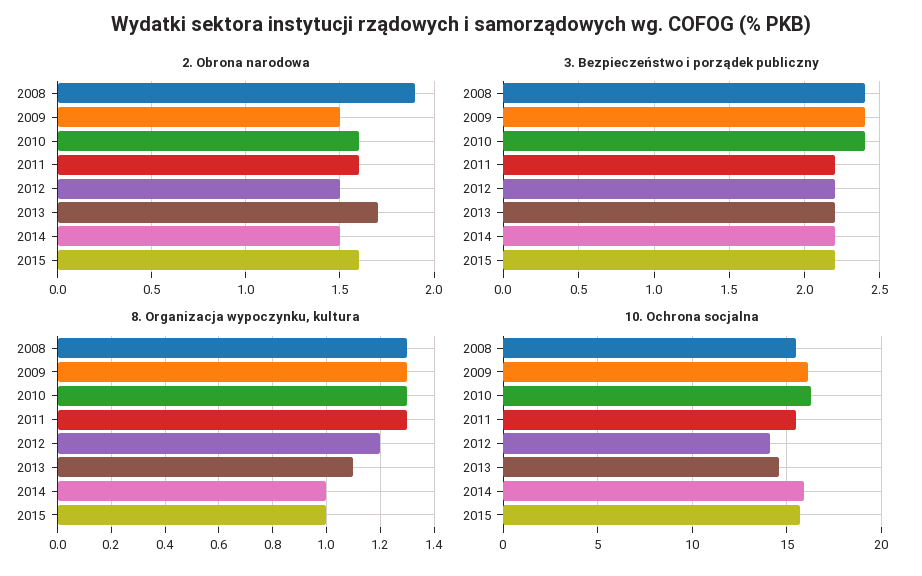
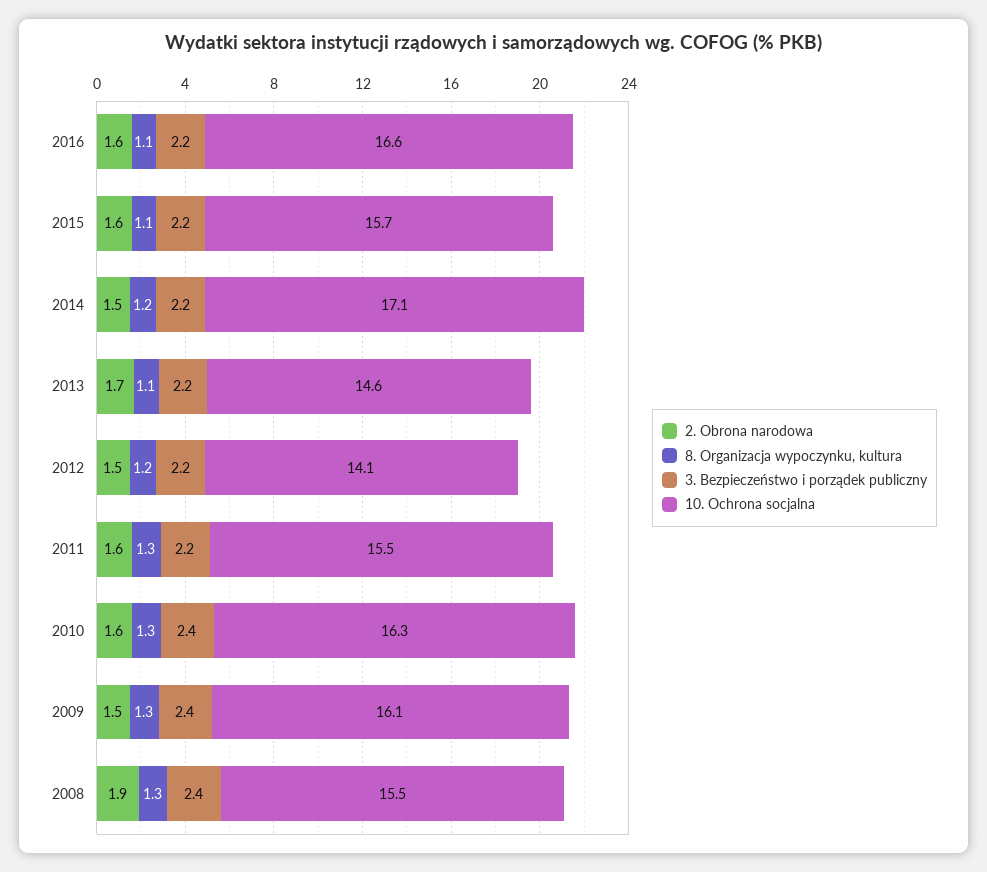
8. Organizacja wypoczynku, kultura, 2014: 1 -> 1.2
8. Organizacja wypoczynku, kultura, 2015: 1 -> 1.1
10. Ochrona socjalna, 2014: 16 -> 17.1
2. Obrona narodowa, 2016: none -> 1.6
8. Organizacja wypoczynku, kultura, 2016: none -> 1.1
3. Bezpieczeństwo i porządek publiczny, 2016: none -> 2.2
10. Ochrona socjalna, 2016: none -> 16.6

